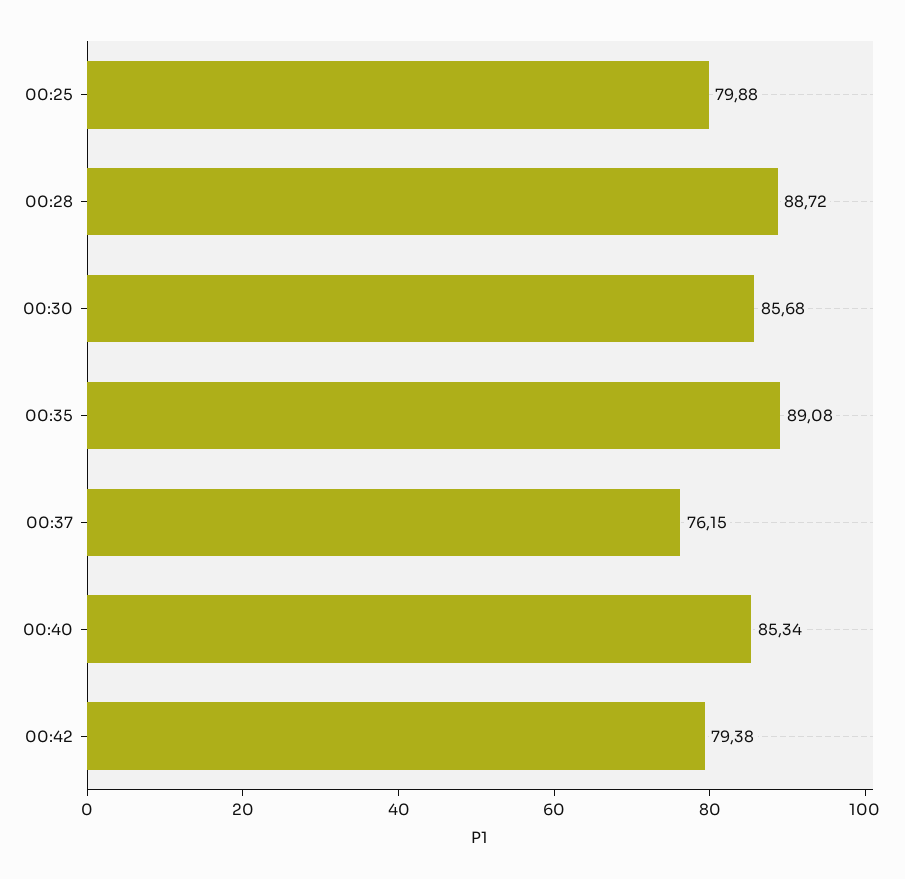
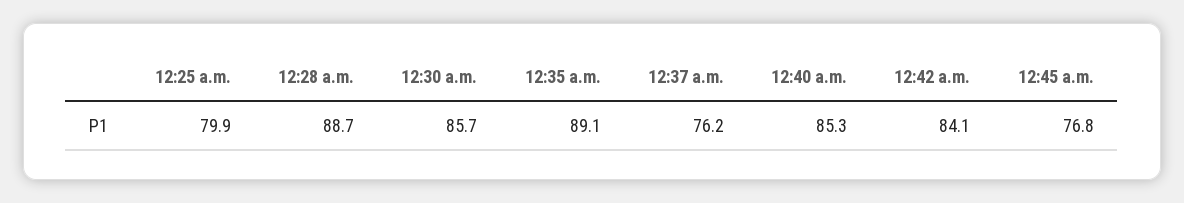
00:42: 79.38 -> 84.1
12:45 a.m.: none -> 76.8

